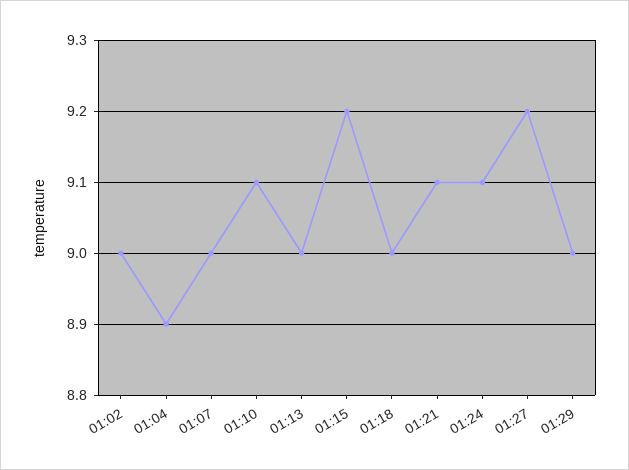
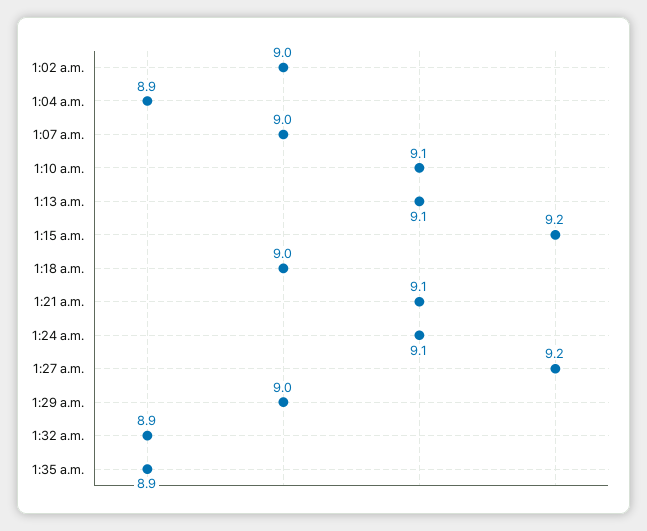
01:13: 9 -> 9.1
1:32 a.m.: none -> 8.9
1:35 a.m.: none -> 8.9

